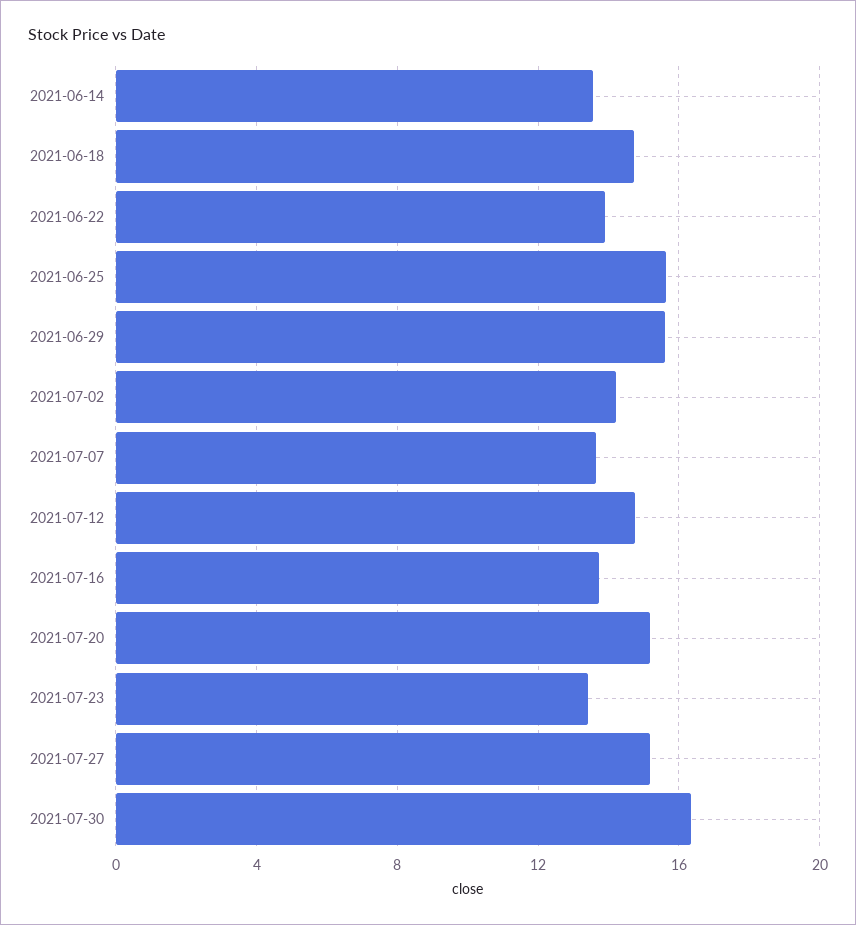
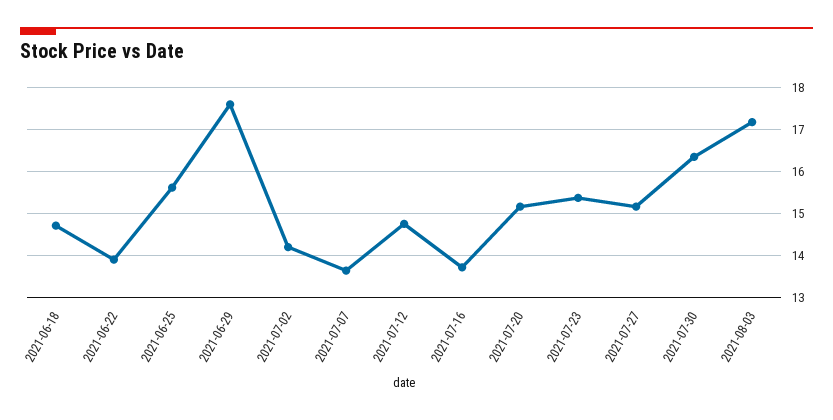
2021-06-14: 13.5 -> none
2021-06-29: 15.5 -> 17.6
2021-07-23: 13.5 -> 15.4
2021-08-03: none -> 17.2

